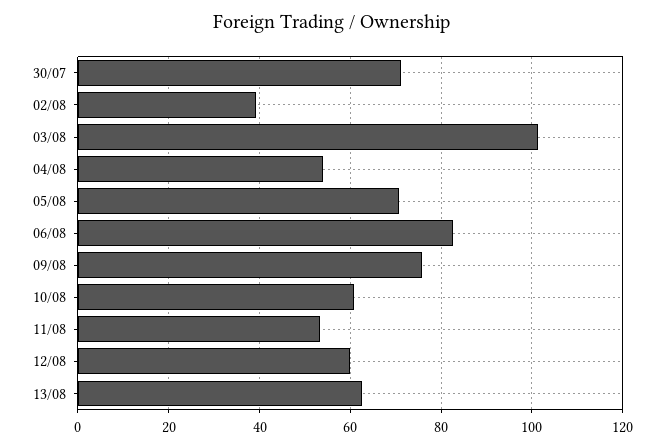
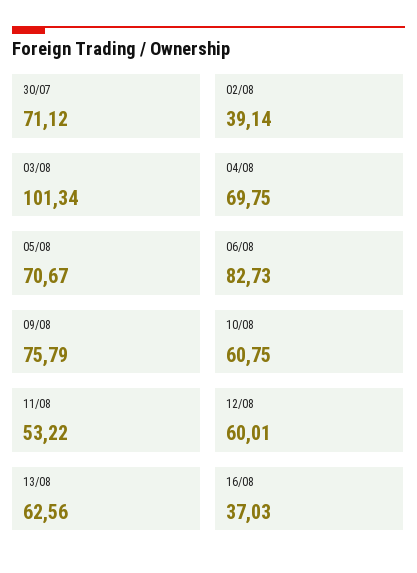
04/08: 54 -> 69.75
16/08: none -> 37.03

